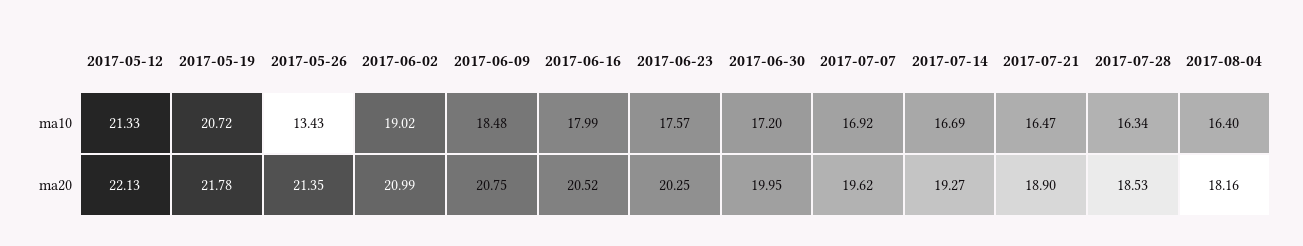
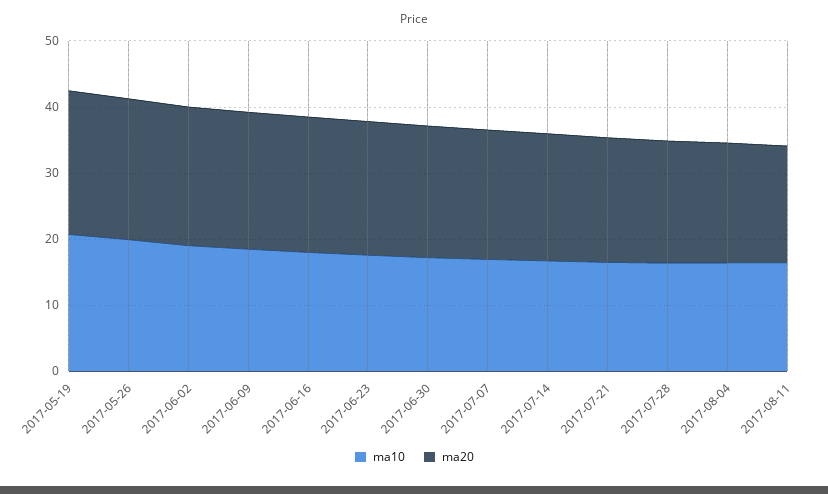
ma10, 2017-05-12: 21.33 -> none
ma10, 2017-05-26: 13.43 -> 20
ma20, 2017-05-12: 22.13 -> none
ma10, 2017-08-11: none -> 16
ma20, 2017-08-11: none -> 18

